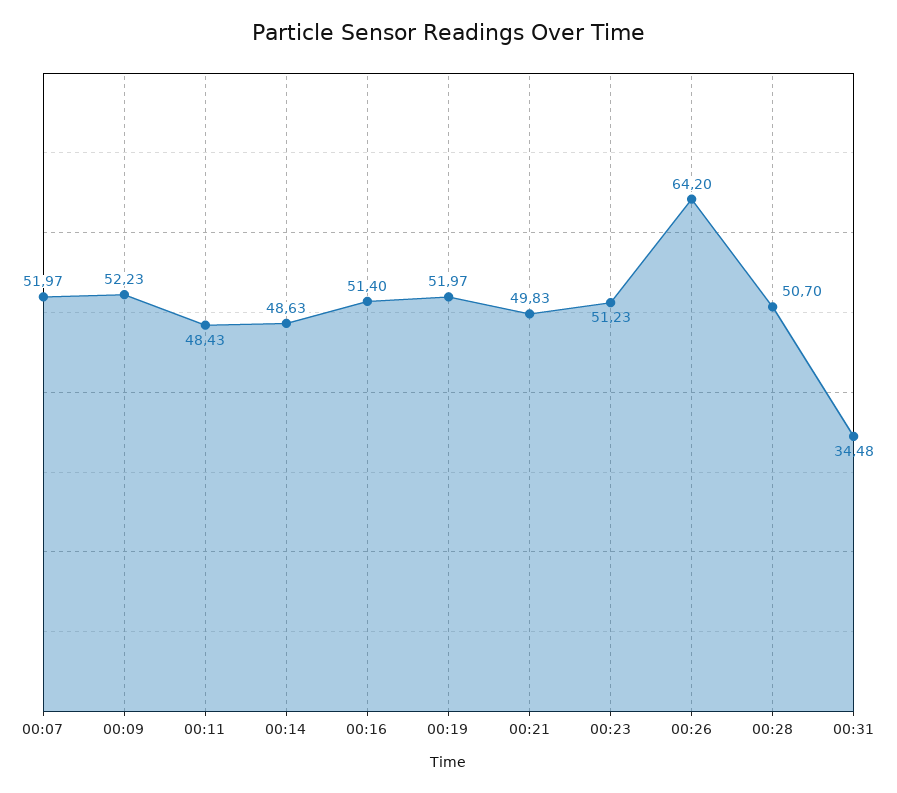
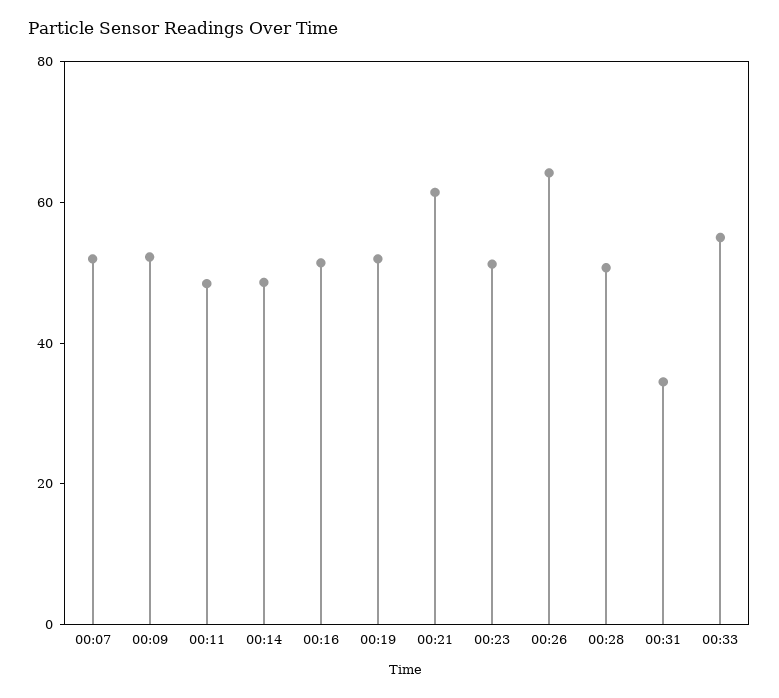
00:21: 49.83 -> 60
00:33: none -> 55

